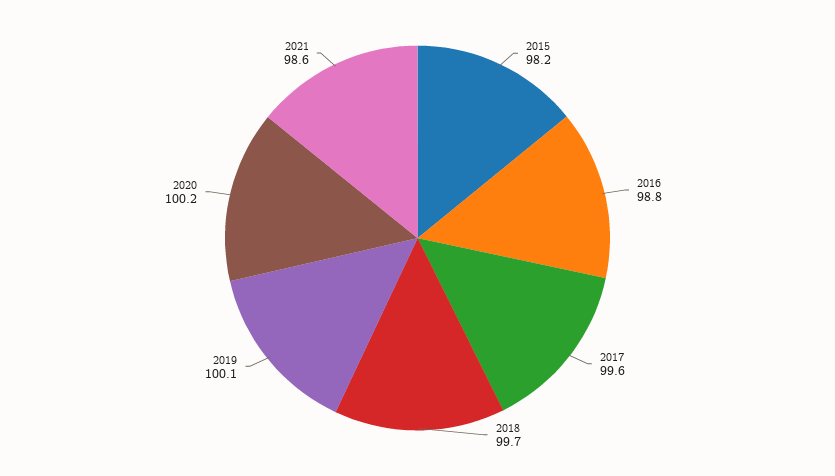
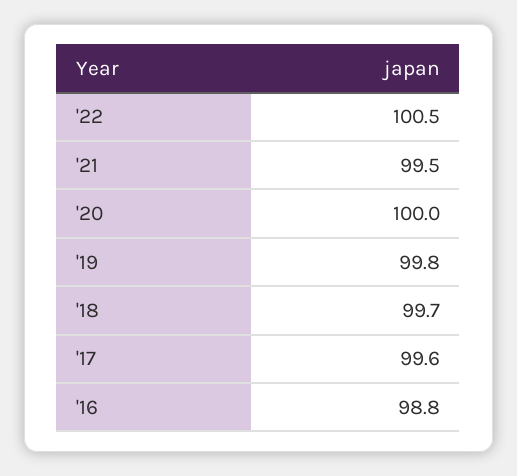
2015: 98.2 -> none
2019: 100.1 -> 99.8
2020: 100.2 -> 100
2021: 98.6 -> 99.5
'22: none -> 100.5

